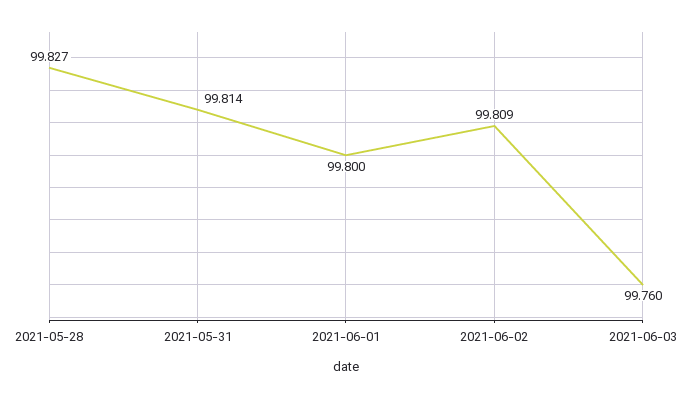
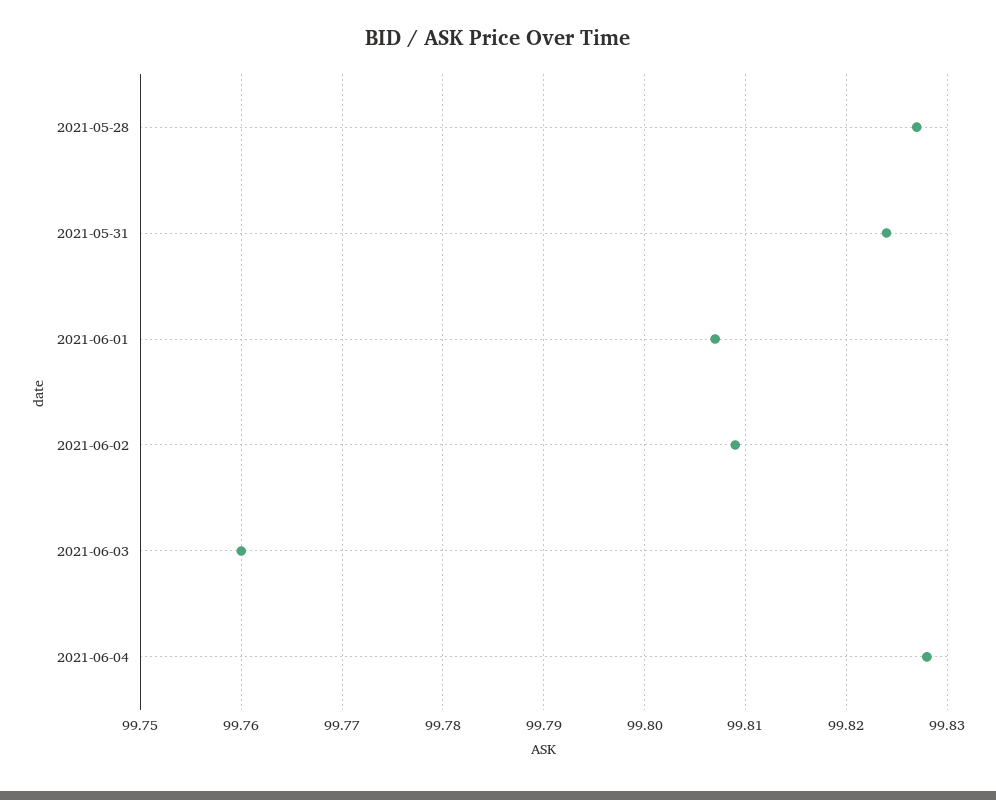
2021-05-31: 99.814 -> 99.824
2021-06-01: 99.8 -> 99.807
2021-06-04: none -> 99.828

